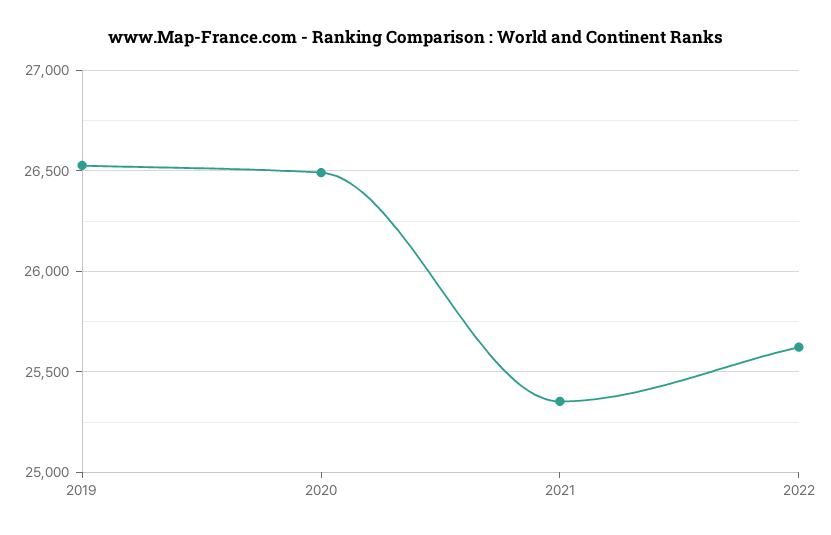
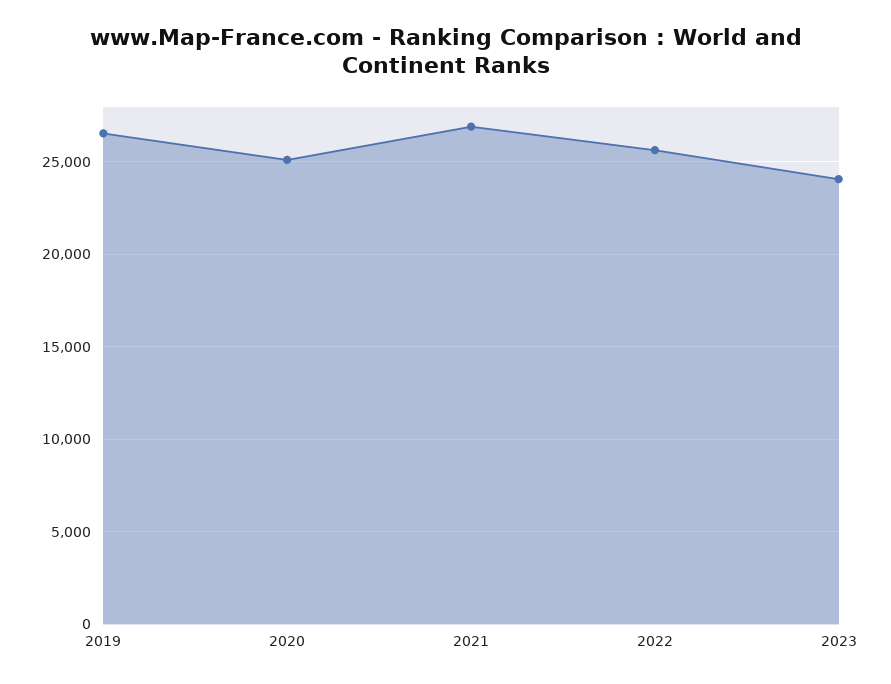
2020: 26500 -> 25000
2021: 25350 -> 27000
2023: none -> 24000

